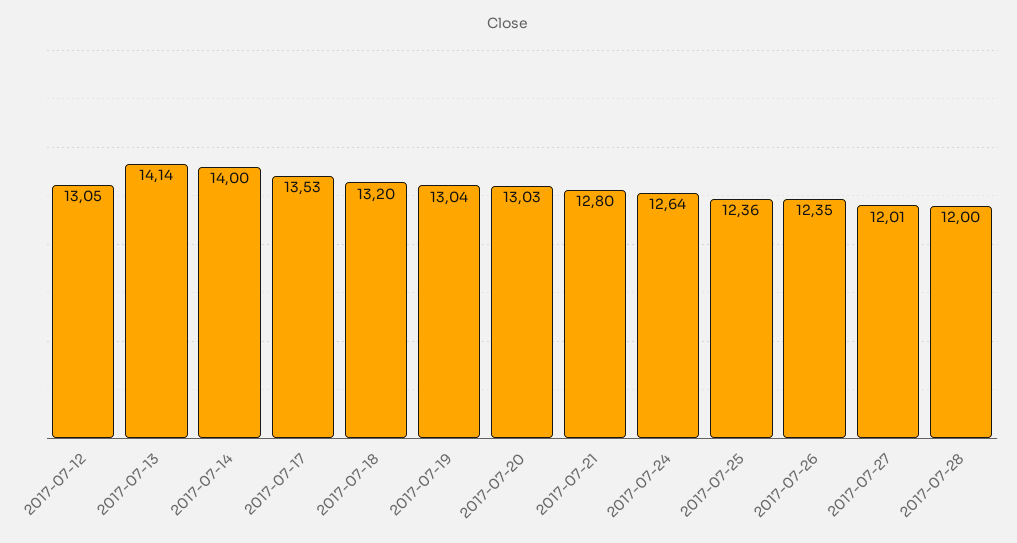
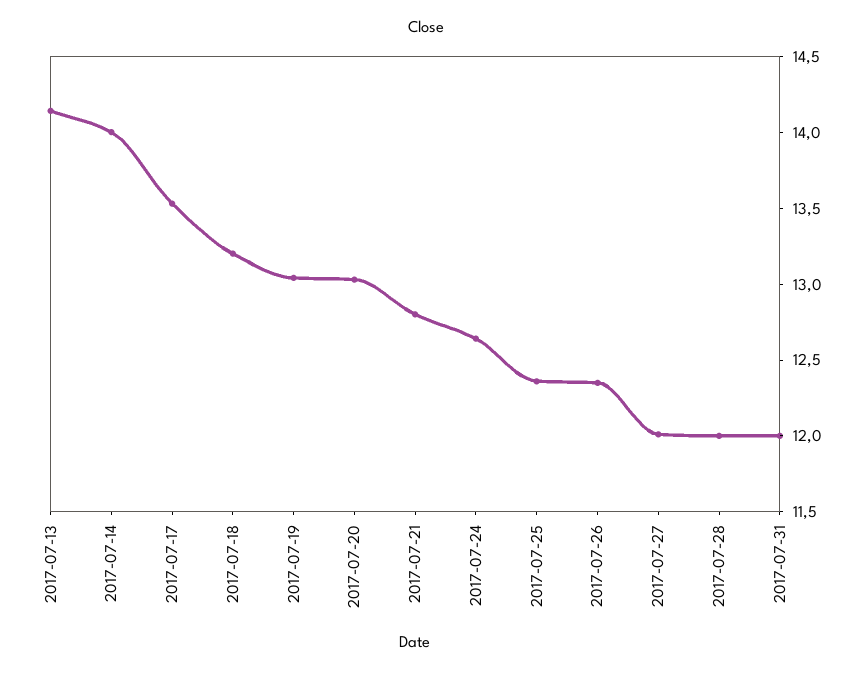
2017-07-12: 13.05 -> none
2017-07-31: none -> 12

